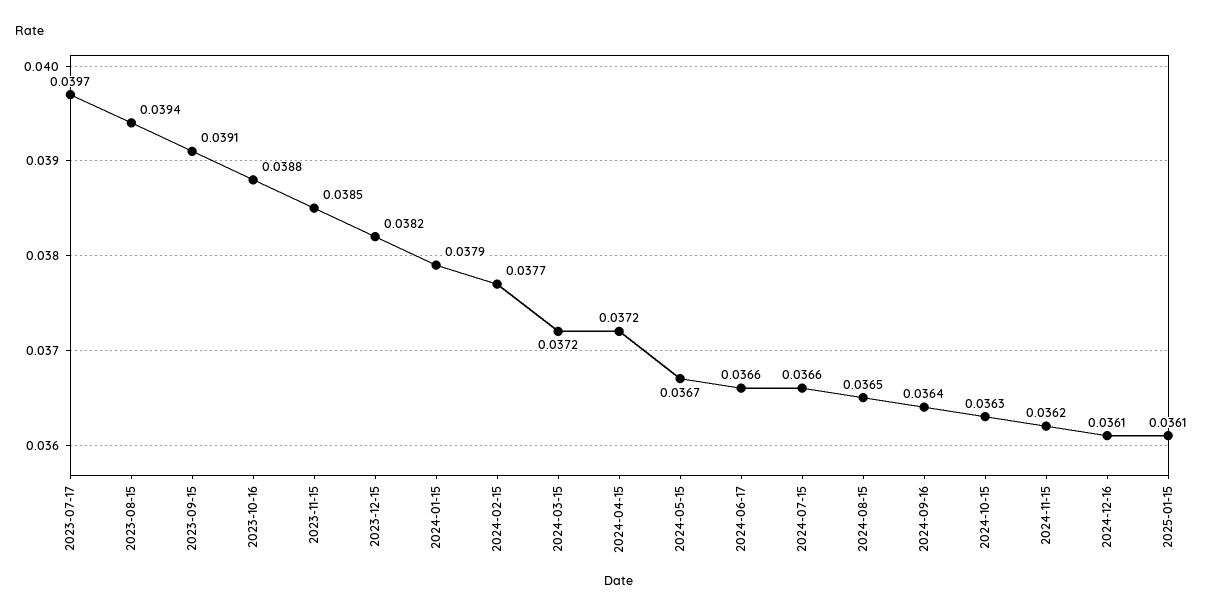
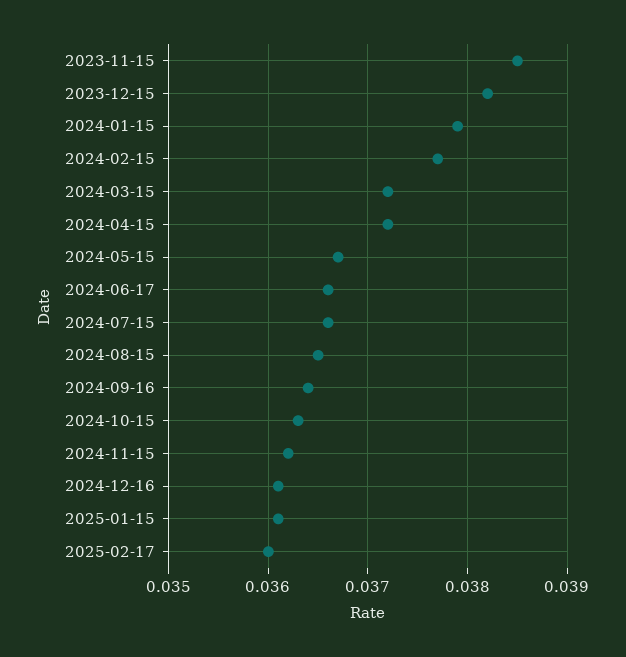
2023-07-17: 0.0397 -> none
2023-08-15: 0.0394 -> none
2023-09-15: 0.0391 -> none
2023-10-16: 0.0388 -> none
2025-02-17: none -> 0.036

